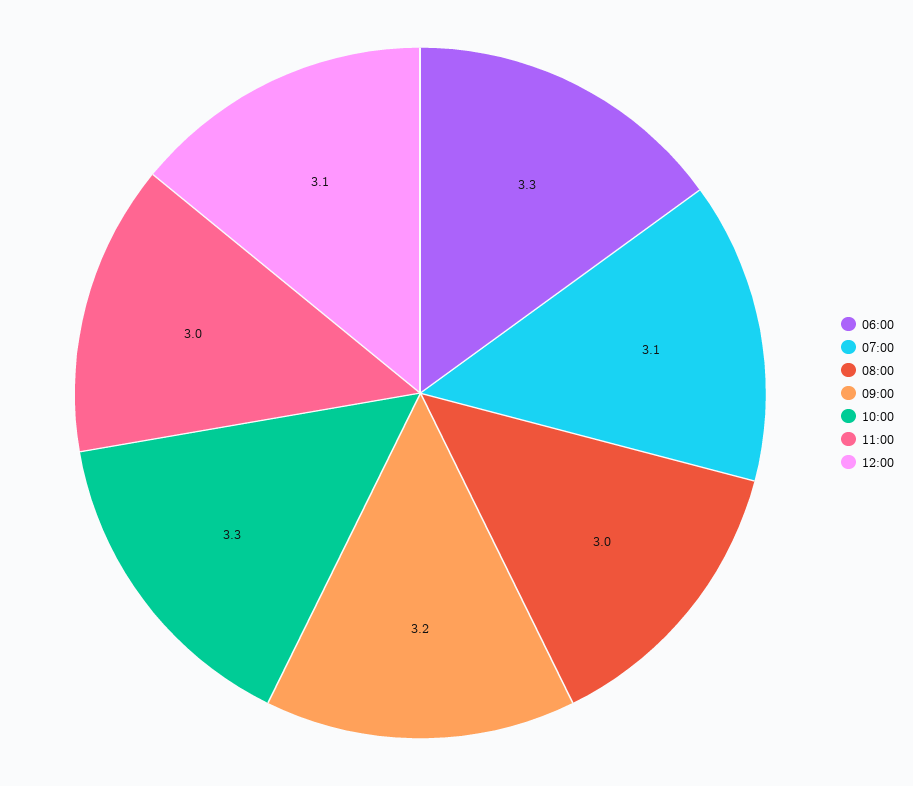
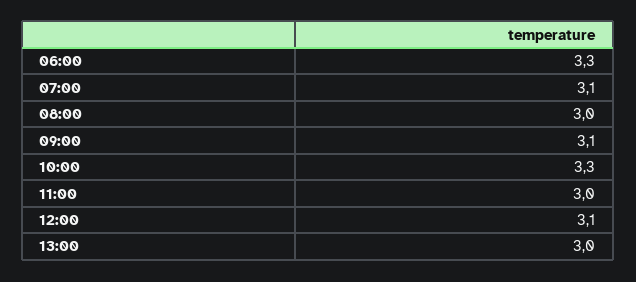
09:00: 3.2 -> 3.1
13:00: none -> 3

